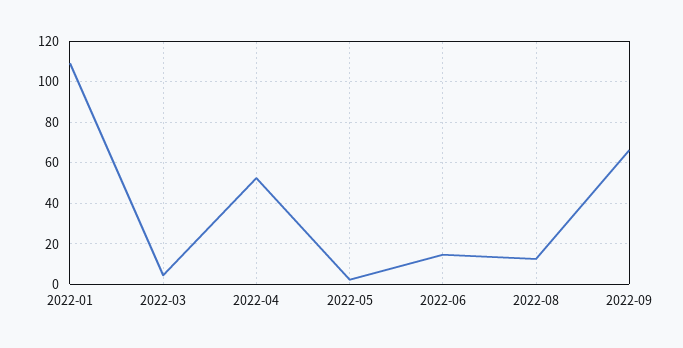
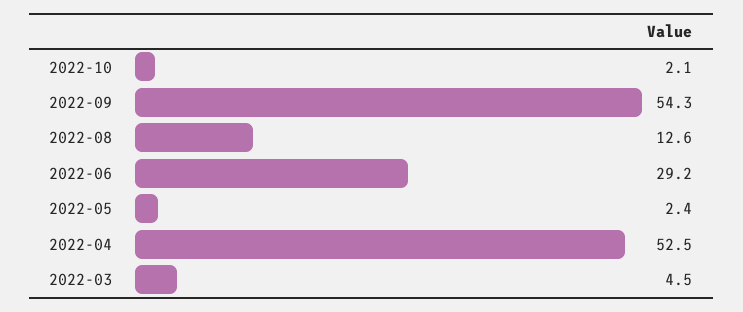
2022-01: 110 -> none
2022-06: 15 -> 29.2
2022-09: 65 -> 54.3
2022-10: none -> 2.1

